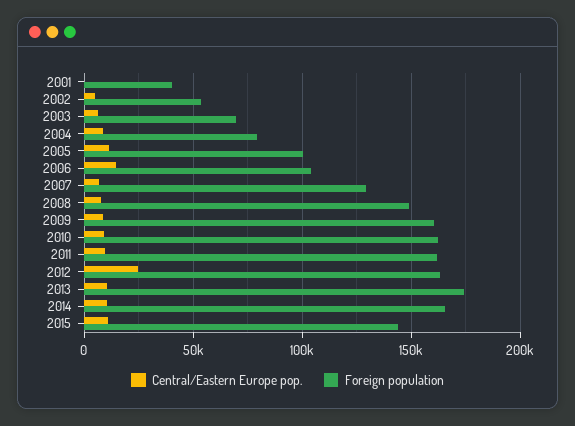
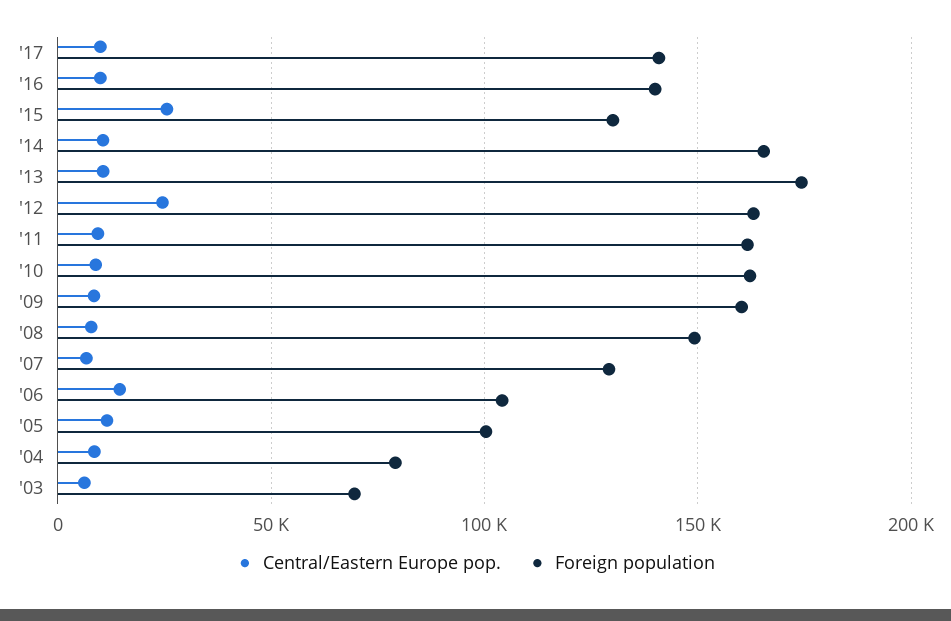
Central/Eastern Europe pop., 2001: 0 -> none
Foreign population, 2001: 40000 -> none
Central/Eastern Europe pop., 2002: 5000 -> none
Foreign population, 2002: 55000 -> none
Central/Eastern Europe pop., 2015: 10000 -> 25000
Foreign population, 2015: 145000 -> 130000
Central/Eastern Europe pop., '17: none -> 10000
Foreign population, '17: none -> 140000
Central/Eastern Europe pop., '16: none -> 10000
Foreign population, '16: none -> 140000

